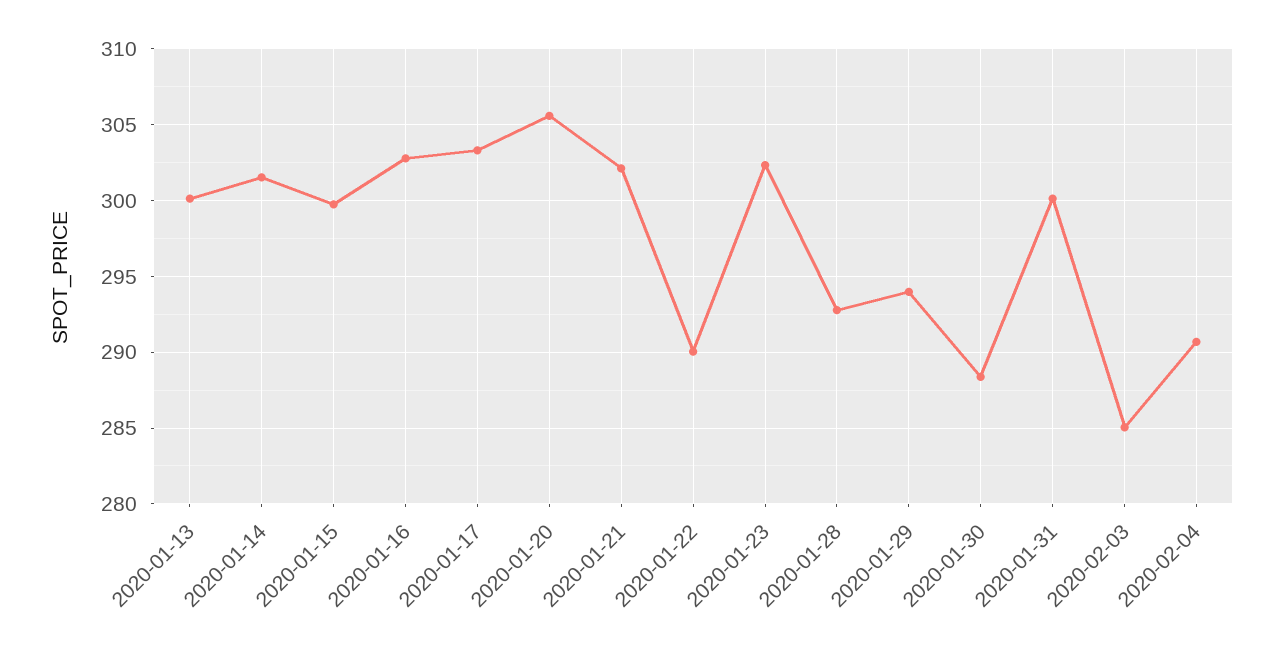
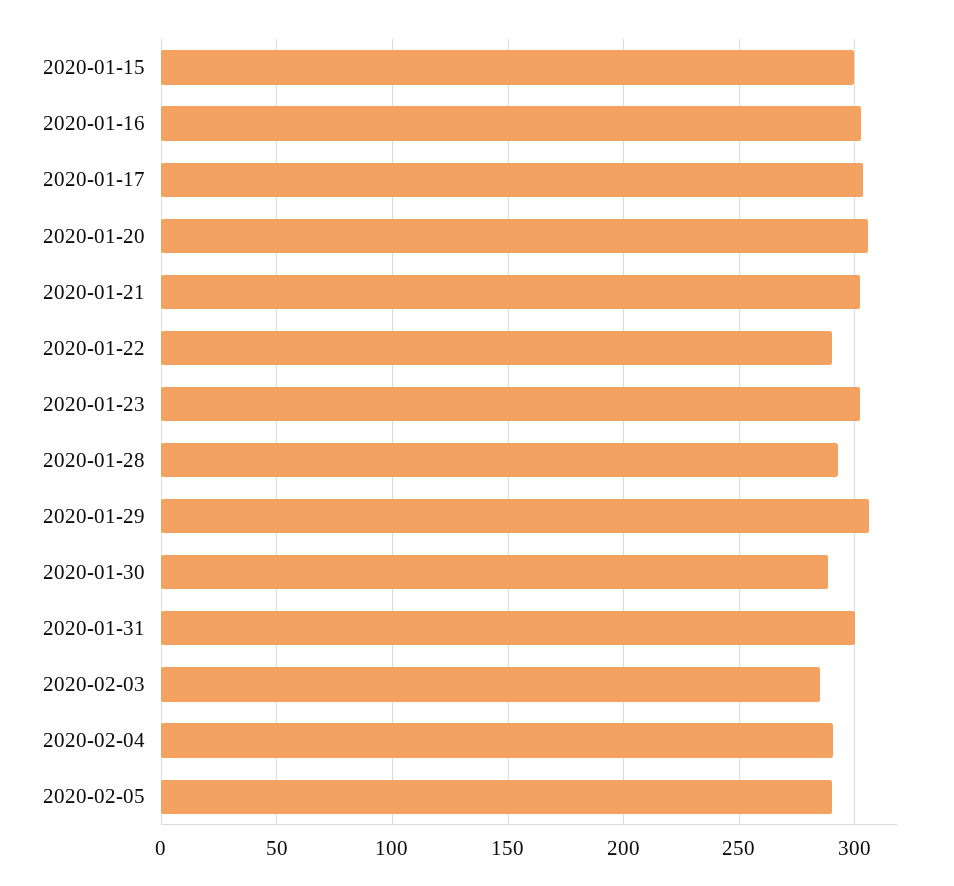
2020-01-13: 300 -> none
2020-01-14: 301.5 -> none
2020-01-29: 294 -> 305
2020-02-05: none -> 290

